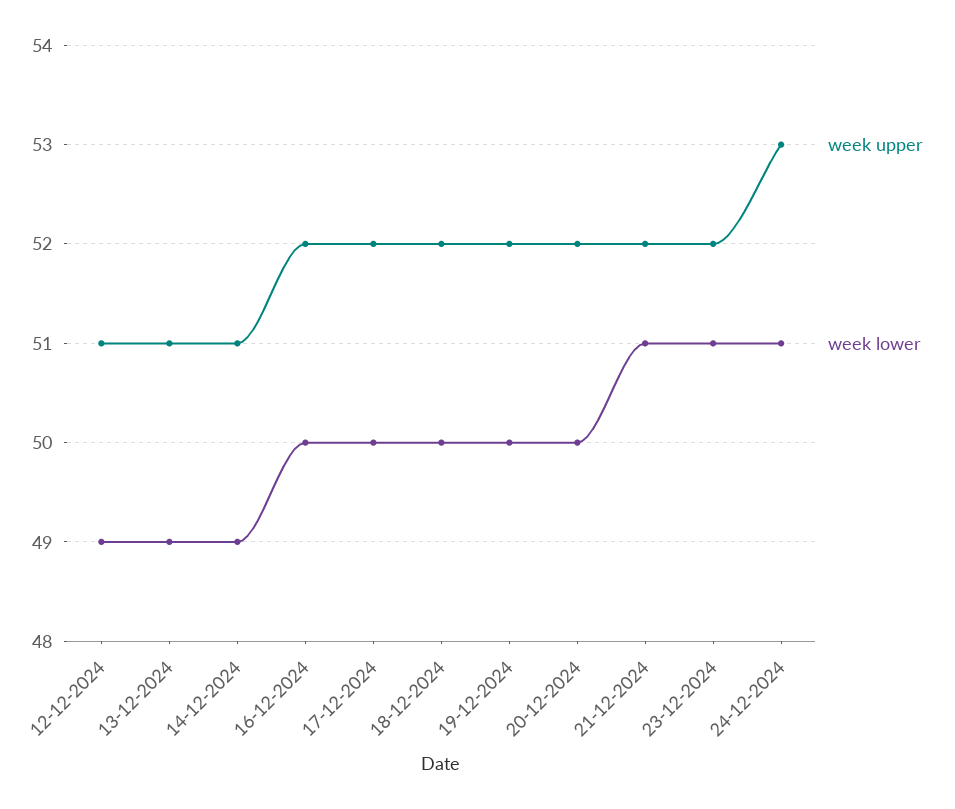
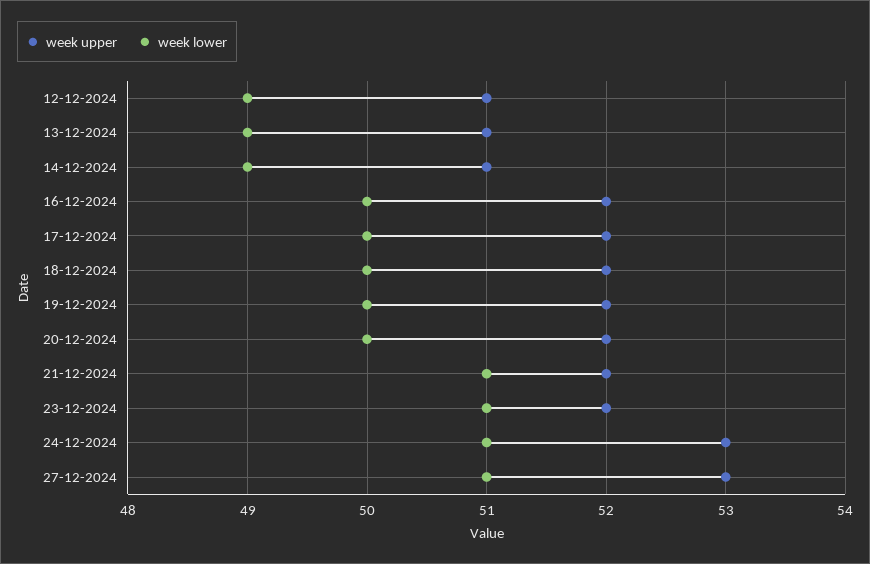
week upper, 27-12-2024: none -> 53
week lower, 27-12-2024: none -> 51

